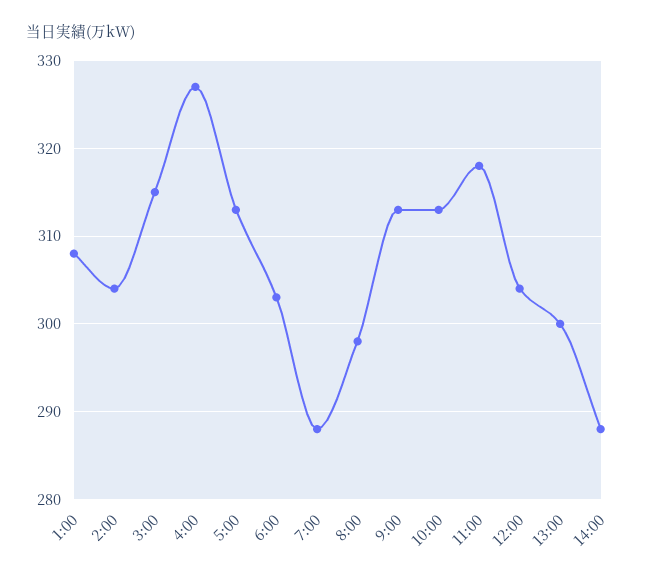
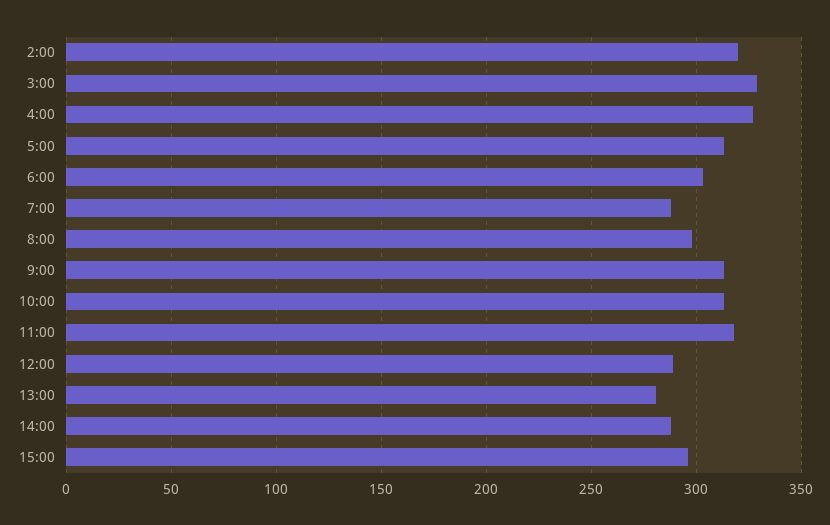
1:00: 308 -> none
2:00: 304 -> 320
3:00: 315 -> 330
12:00: 304 -> 290
13:00: 300 -> 280
15:00: none -> 295

